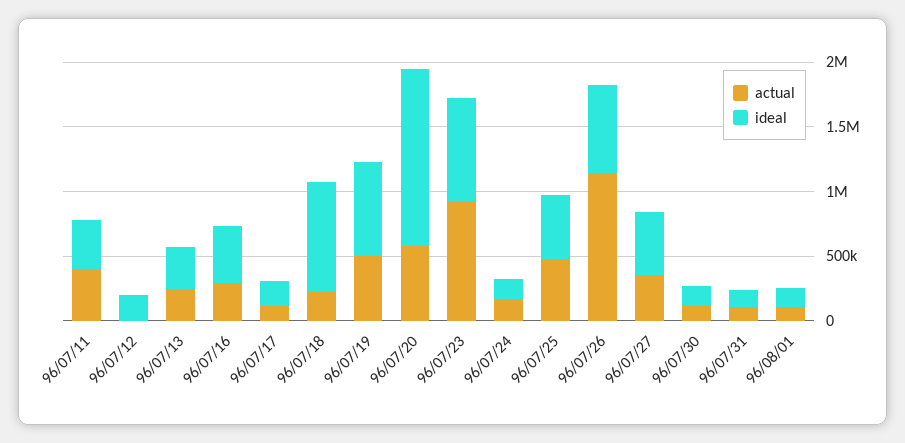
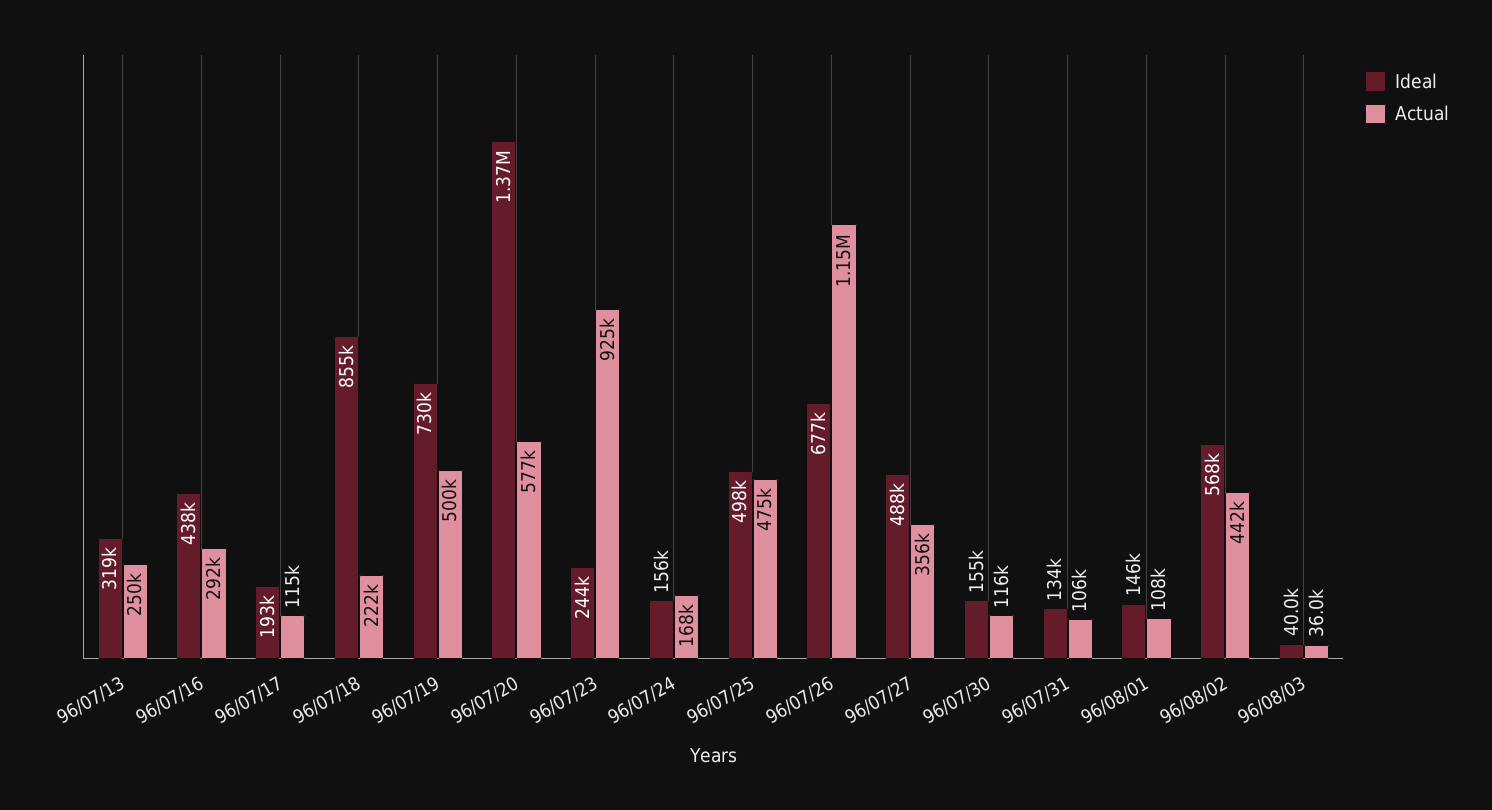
actual, 96/07/11: 400000 -> none
ideal, 96/07/11: 400000 -> none
actual, 96/07/12: 0 -> none
ideal, 96/07/12: 200000 -> none
ideal, 96/07/23: 800000 -> 244000
ideal, 96/08/02: none -> 568000
actual, 96/08/02: none -> 442000
ideal, 96/08/03: none -> 40000
actual, 96/08/03: none -> 36000

